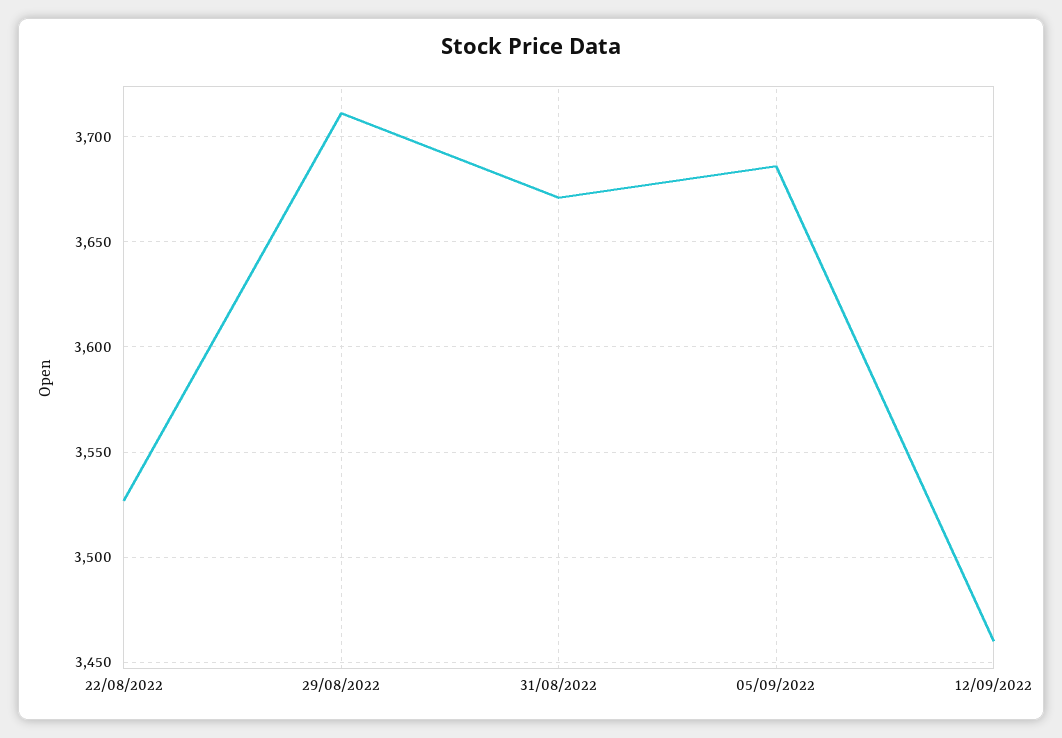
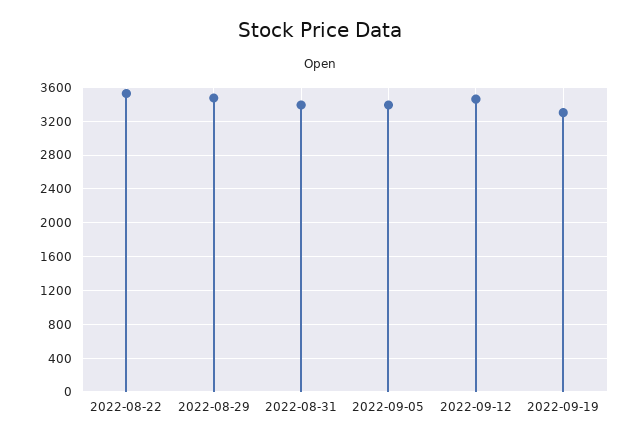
29/08/2022: 3710 -> 3500
31/08/2022: 3670 -> 3400
05/09/2022: 3685 -> 3400
2022-09-19: none -> 3300

